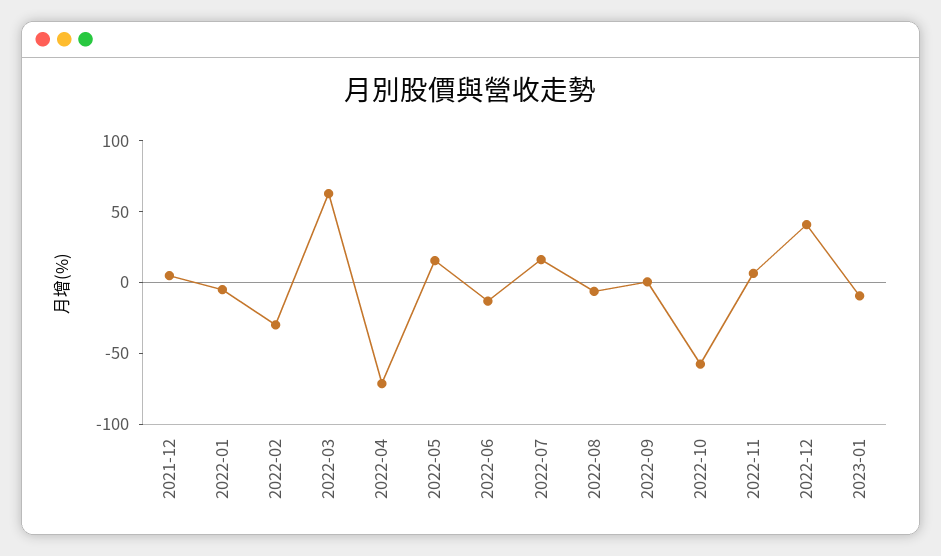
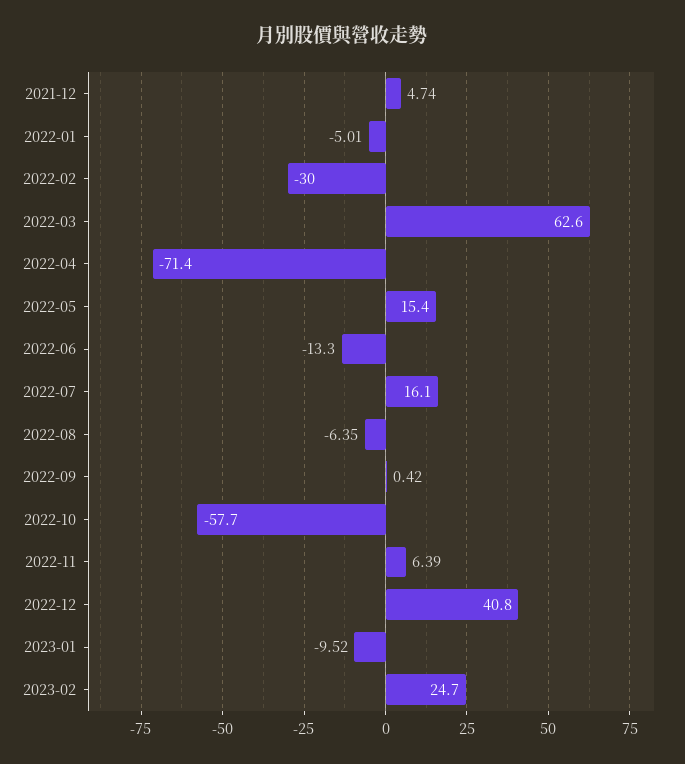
2023-02: none -> 24.7

